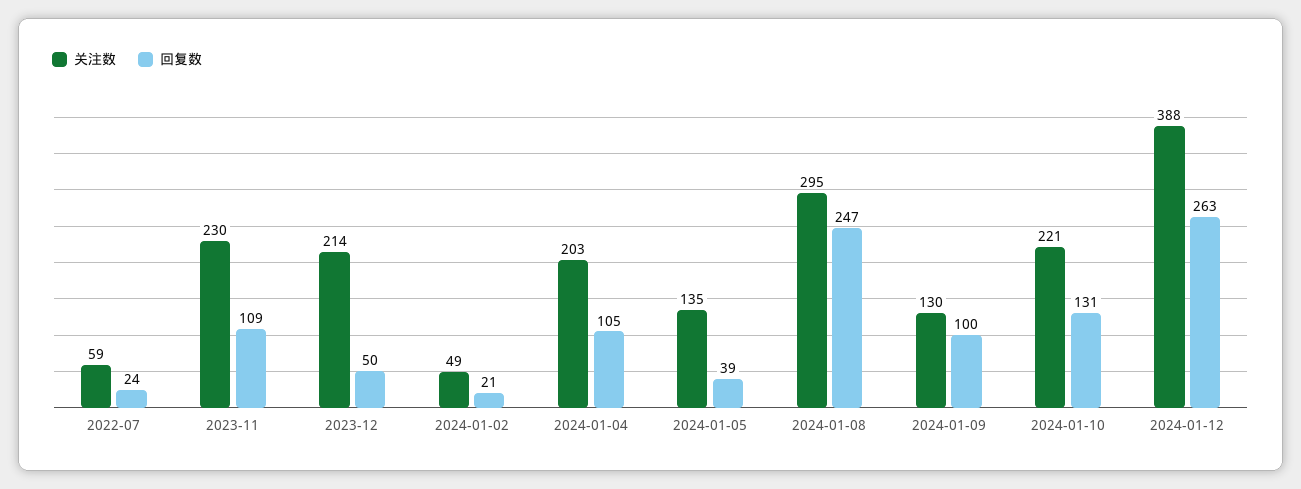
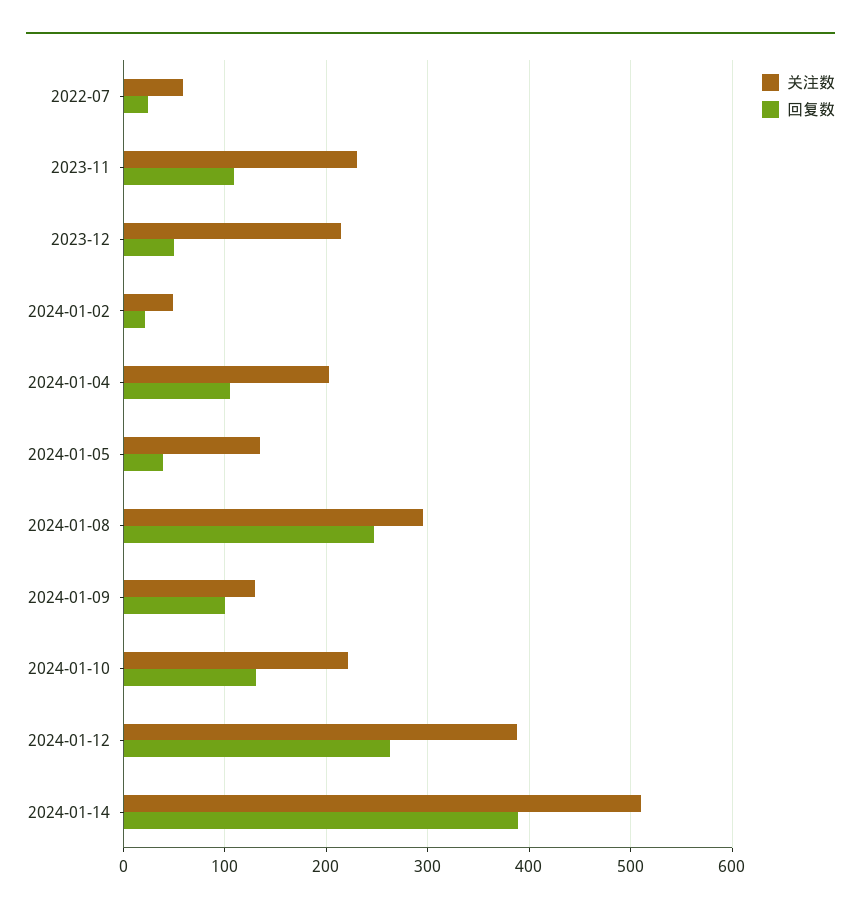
关注数, 2024-01-14: none -> 510
回复数, 2024-01-14: none -> 390

